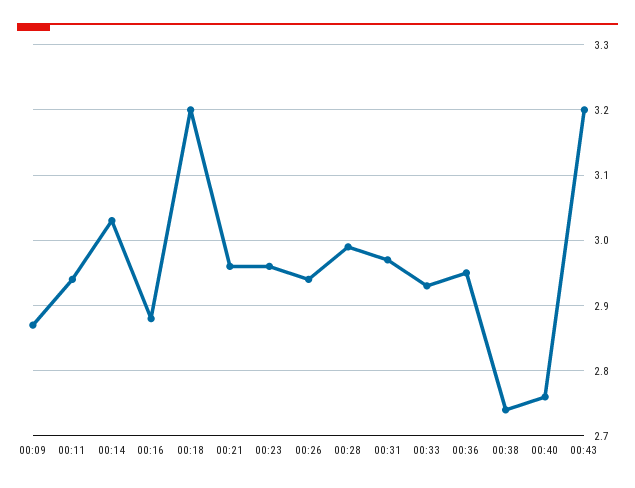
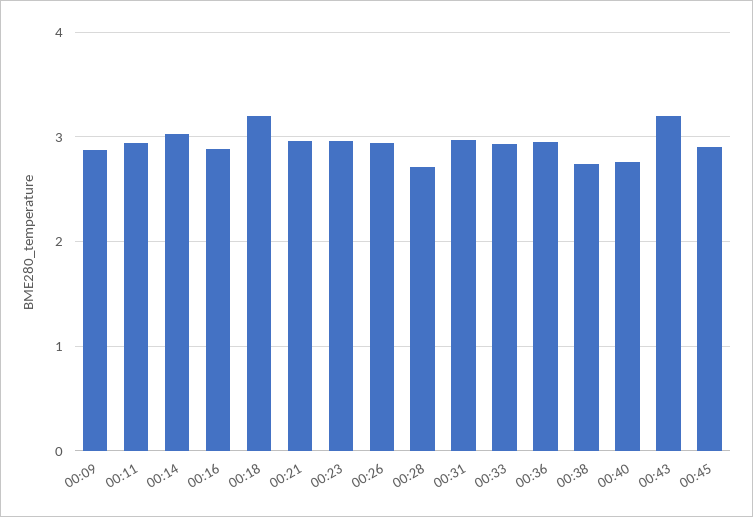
00:28: 2.99 -> 2.7
00:45: none -> 2.9

